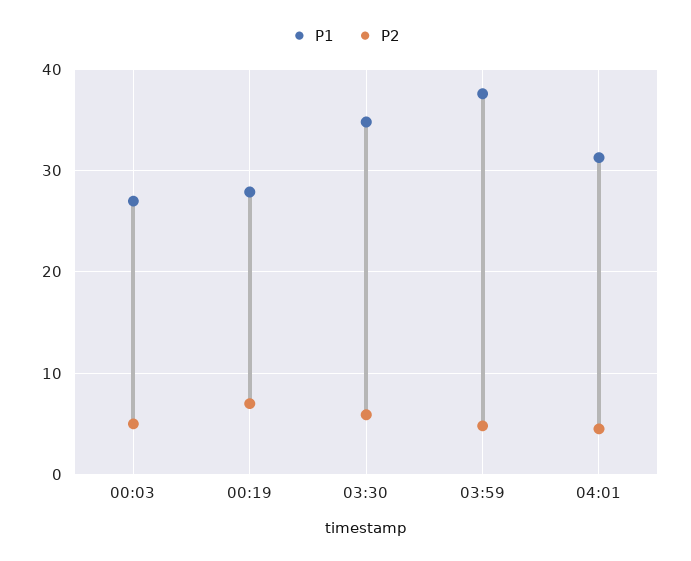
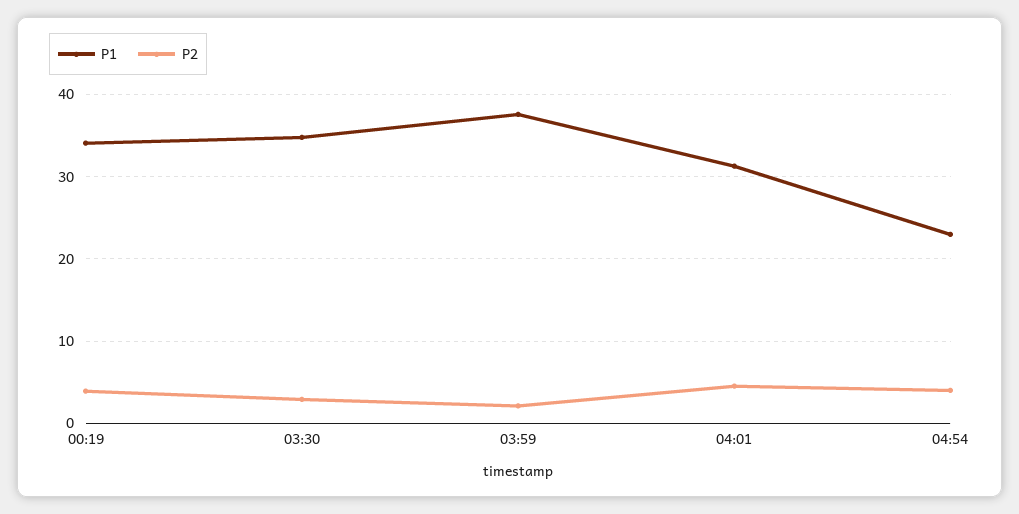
P1, 00:03: 27 -> none
P2, 00:03: 5 -> none
P1, 00:19: 28 -> 34
P2, 00:19: 7 -> 4
P2, 03:30: 6 -> 3
P2, 03:59: 5 -> 2
P1, 04:54: none -> 23
P2, 04:54: none -> 4

